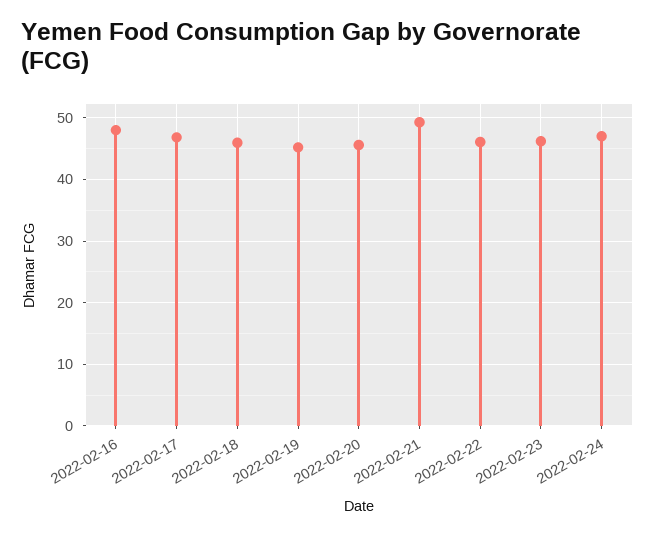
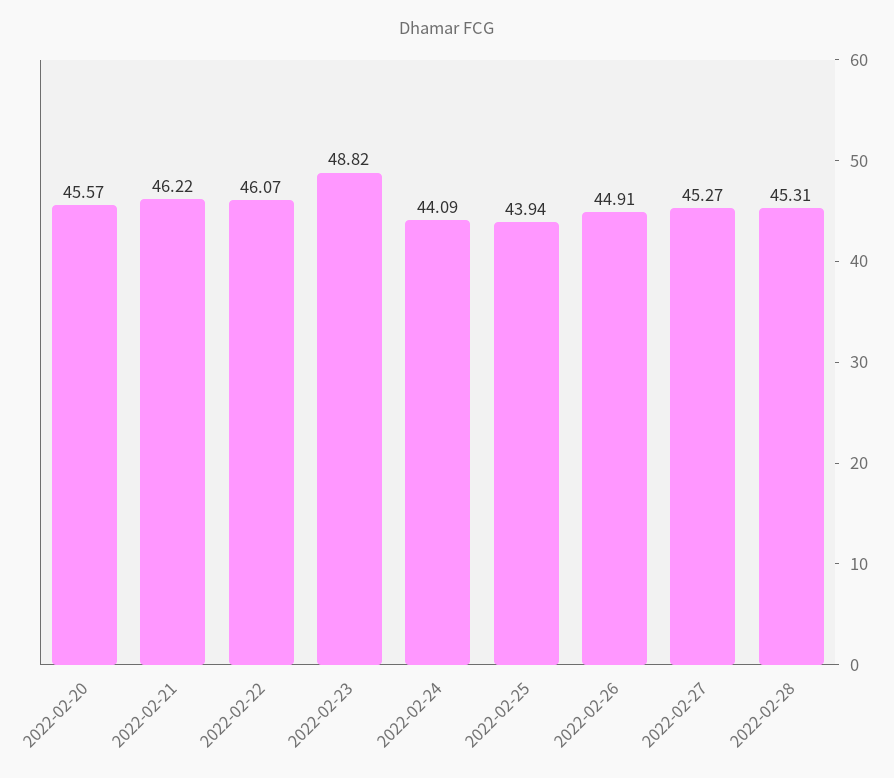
2022-02-16: 48 -> none
2022-02-17: 47 -> none
2022-02-18: 46 -> none
2022-02-19: 45 -> none
2022-02-21: 49 -> 46.22
2022-02-23: 46 -> 48.82
2022-02-24: 47 -> 44.09
2022-02-25: none -> 43.94
2022-02-26: none -> 44.91
2022-02-27: none -> 45.27
2022-02-28: none -> 45.31

